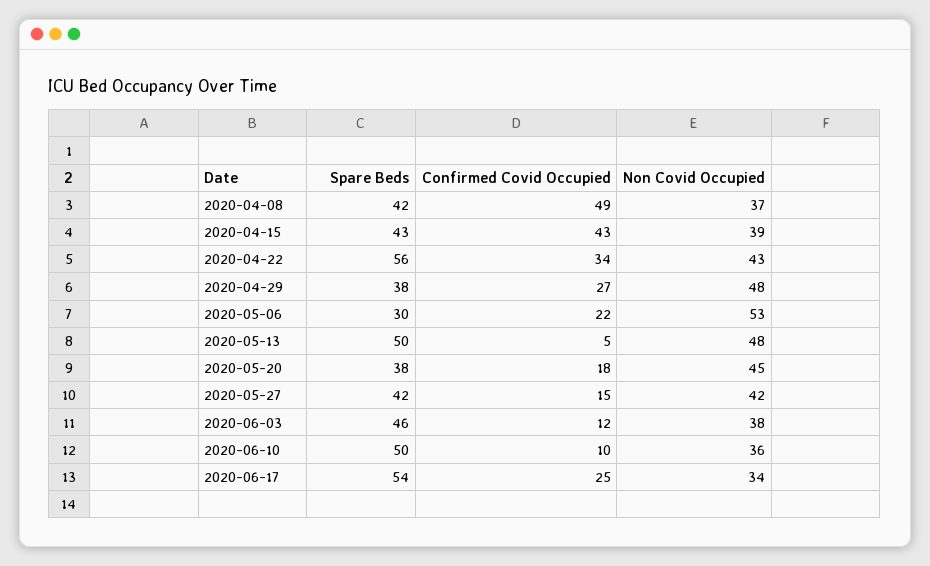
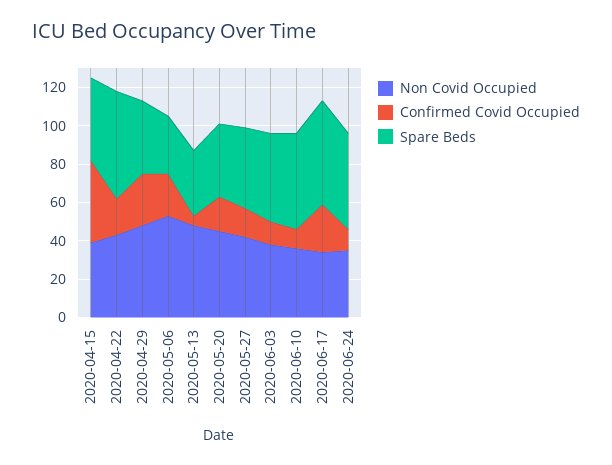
Spare Beds, 2020-04-08: 42 -> none
Confirmed Covid Occupied, 2020-04-08: 49 -> none
Non Covid Occupied, 2020-04-08: 37 -> none
Confirmed Covid Occupied, 2020-04-22: 34 -> 20
Spare Beds, 2020-05-13: 50 -> 35
Non Covid Occupied, 2020-06-24: none -> 35
Confirmed Covid Occupied, 2020-06-24: none -> 10
Spare Beds, 2020-06-24: none -> 50

